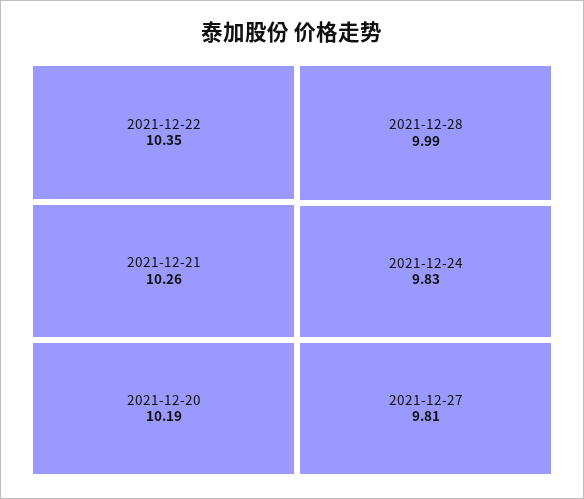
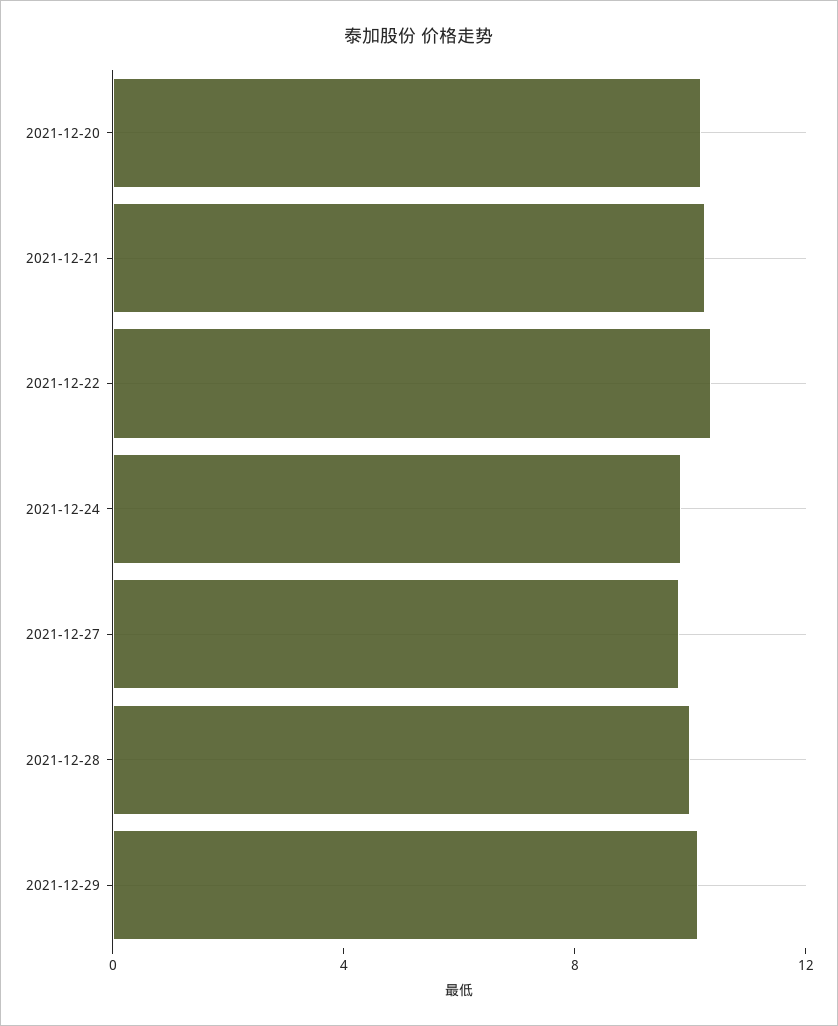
2021-12-29: none -> 10

